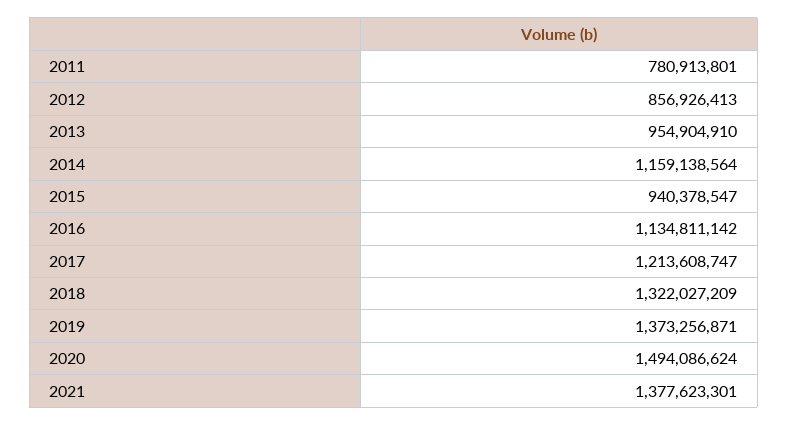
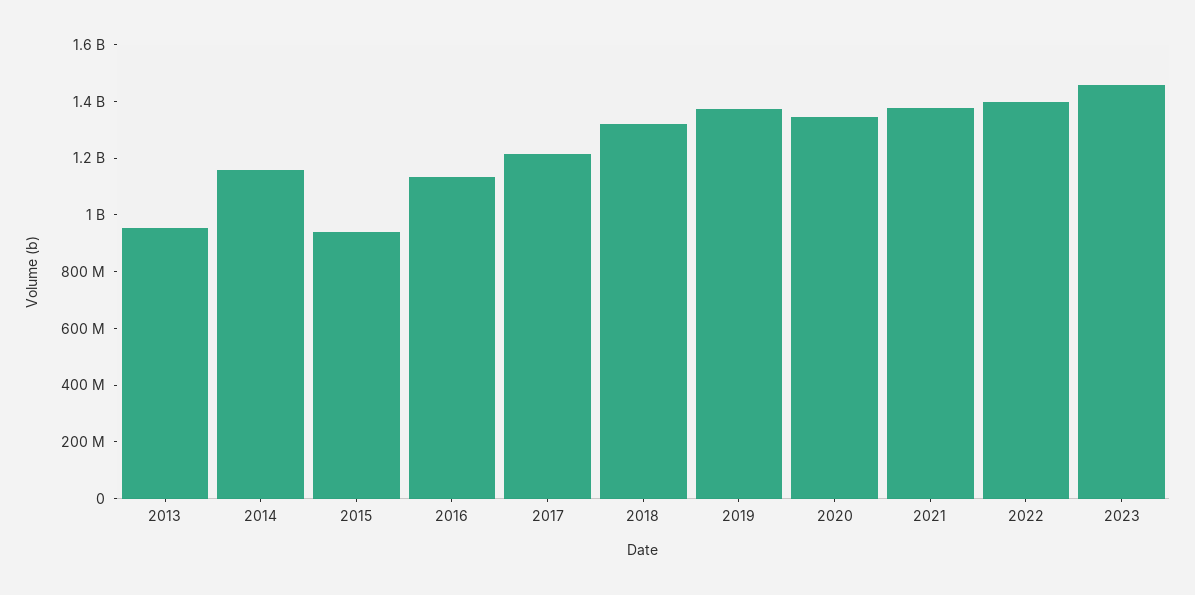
2011: 780913801 -> none
2012: 856926413 -> none
2020: 1494086624 -> 1350000000
2022: none -> 1400000000
2023: none -> 1450000000

